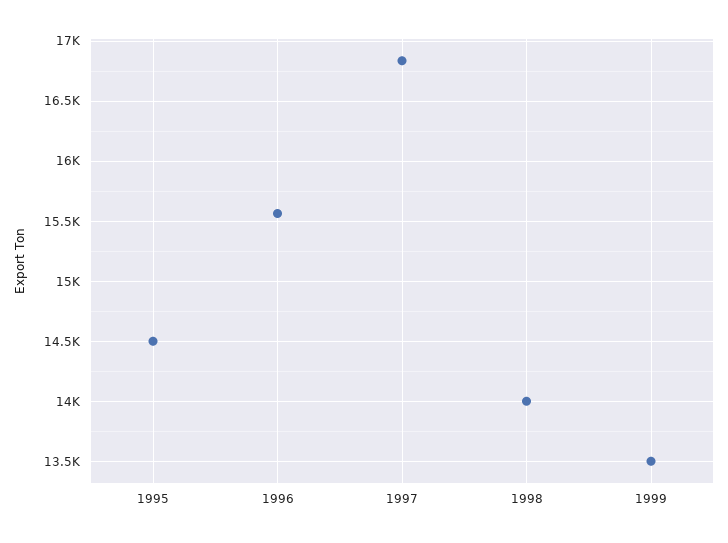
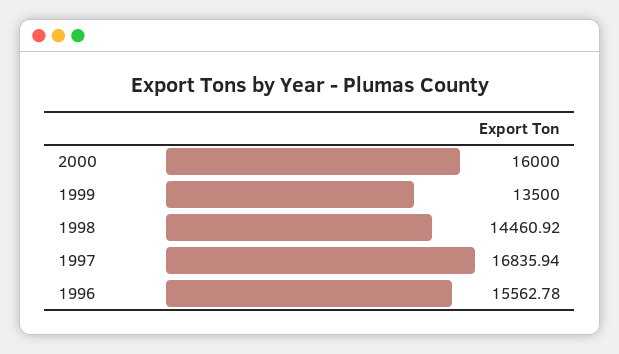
1995: 14500 -> none
1998: 14000 -> 14460.92
2000: none -> 16000

